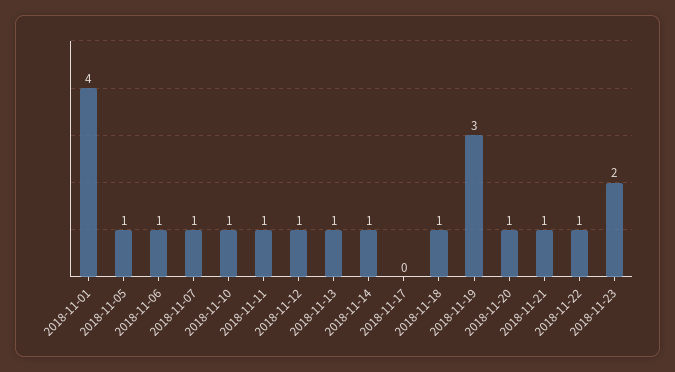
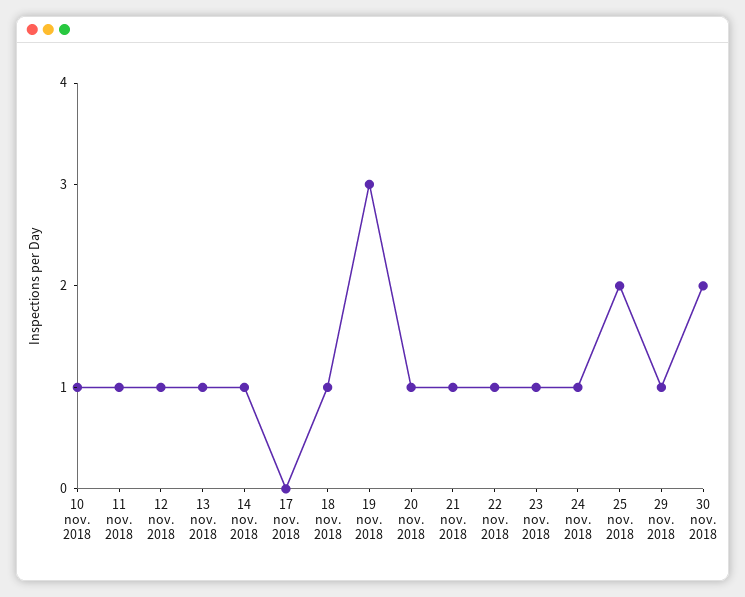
2018-11-01: 4 -> none
2018-11-05: 1 -> none
2018-11-06: 1 -> none
2018-11-07: 1 -> none
2018-11-23: 2 -> 1
24 nov. 2018: none -> 1
25 nov. 2018: none -> 2
29 nov. 2018: none -> 1
30 nov. 2018: none -> 2

